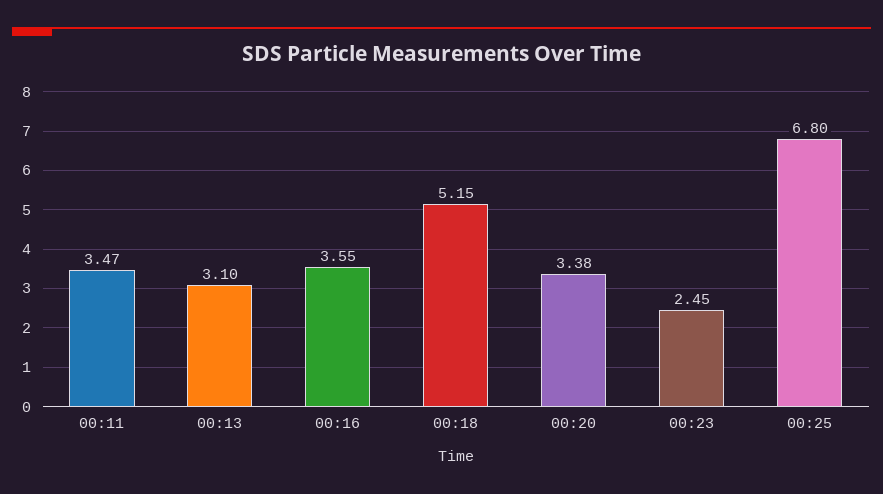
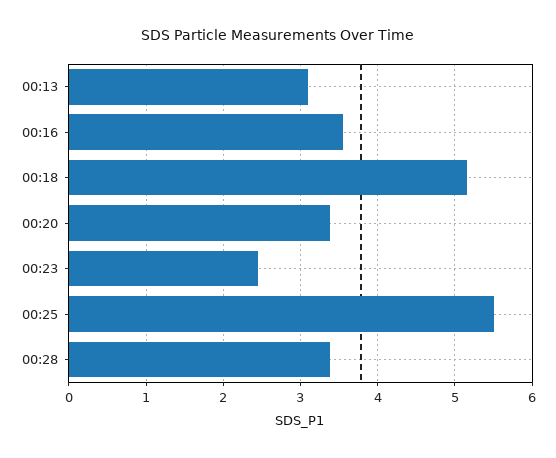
00:11: 3.47 -> none
00:25: 6.8 -> 5.5
00:28: none -> 3.4

